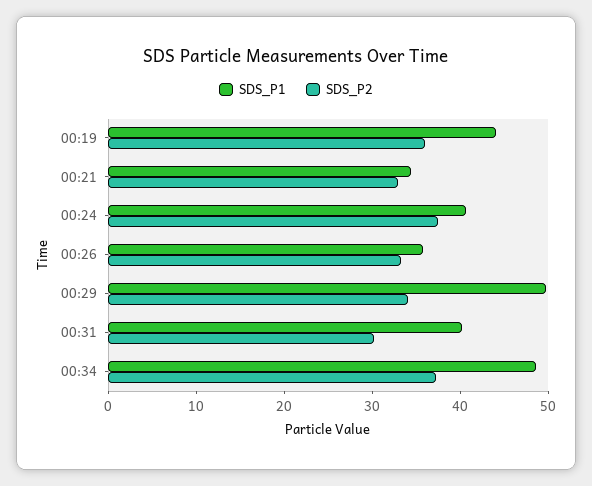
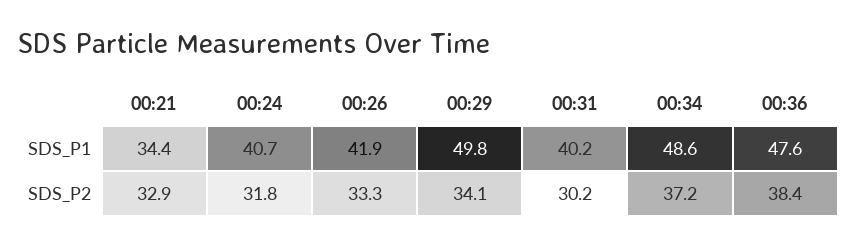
SDS_P1, 00:19: 44 -> none
SDS_P2, 00:19: 36 -> none
SDS_P2, 00:24: 38 -> 31.8
SDS_P1, 00:26: 36 -> 41.9
SDS_P1, 00:36: none -> 47.6
SDS_P2, 00:36: none -> 38.4

